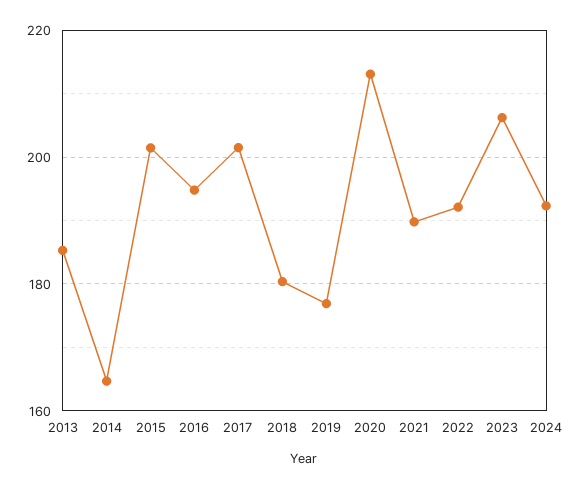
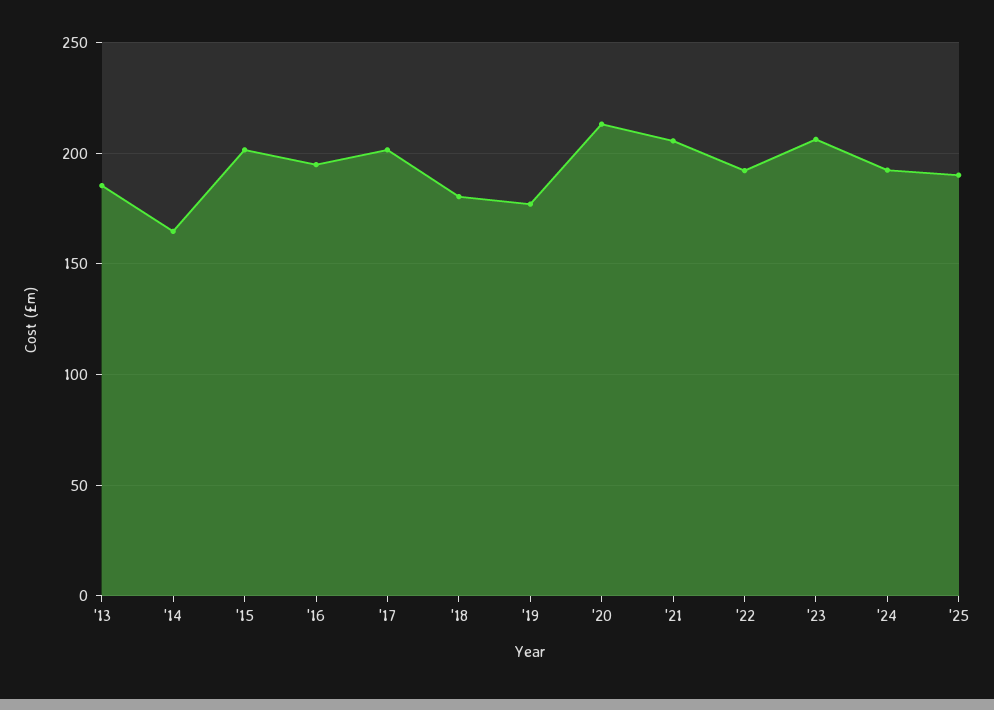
2021: 190 -> 205
'25: none -> 190

